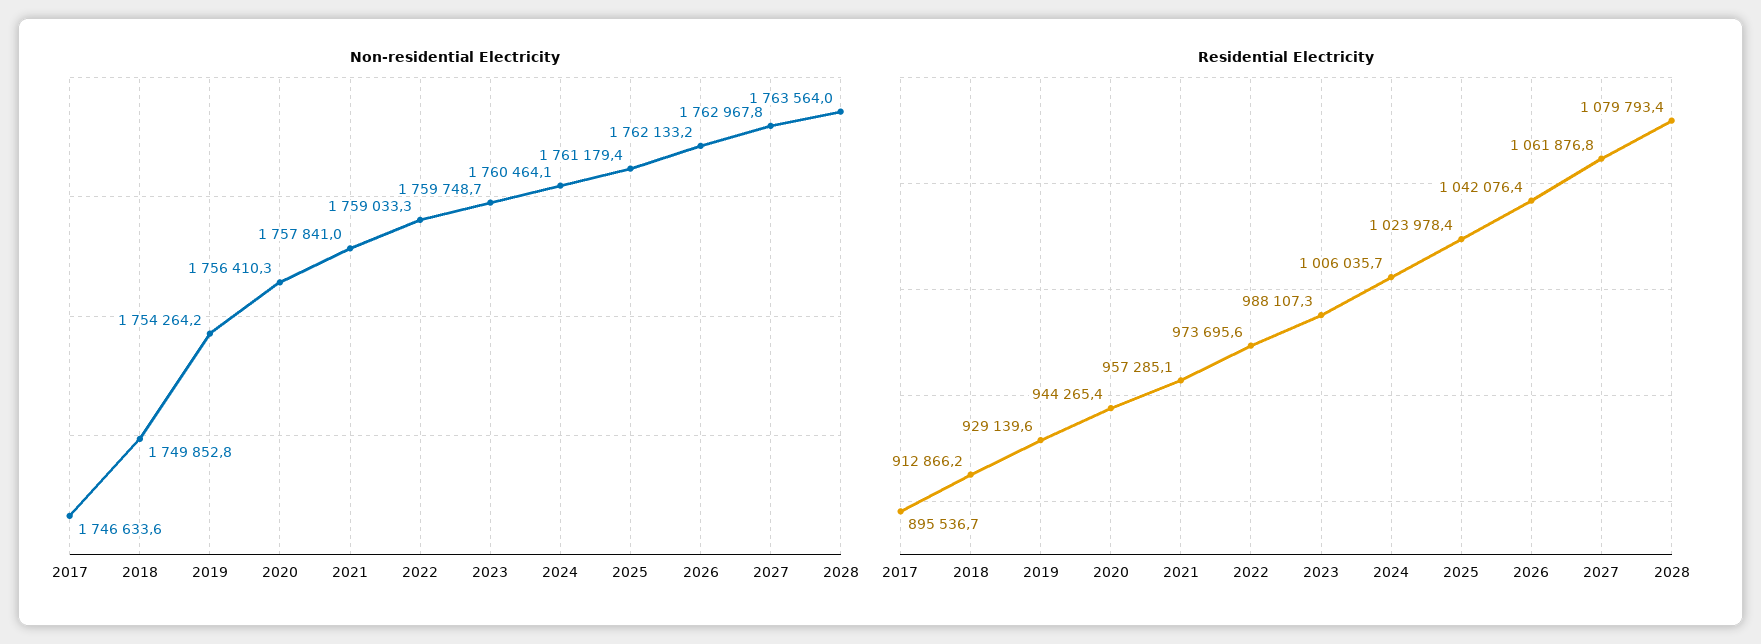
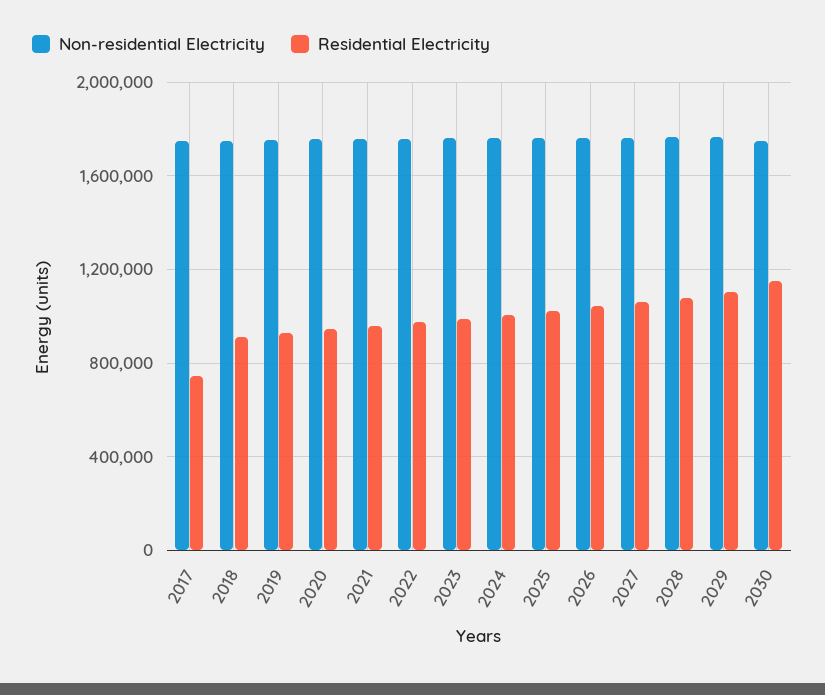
Residential Electricity, 2017: 895536.7 -> 750000
Non-residential Electricity, 2029: none -> 1750000
Residential Electricity, 2029: none -> 1100000
Non-residential Electricity, 2030: none -> 1750000
Residential Electricity, 2030: none -> 1150000

